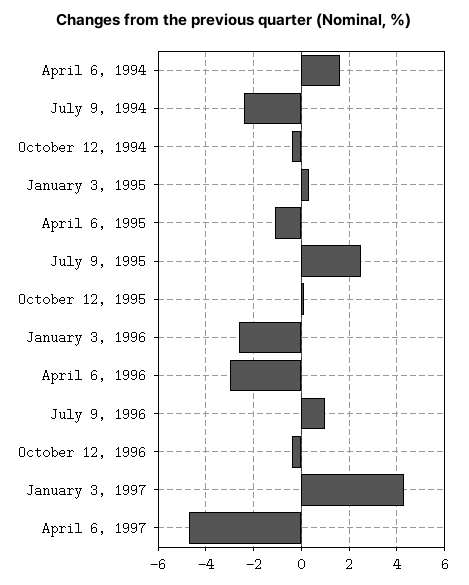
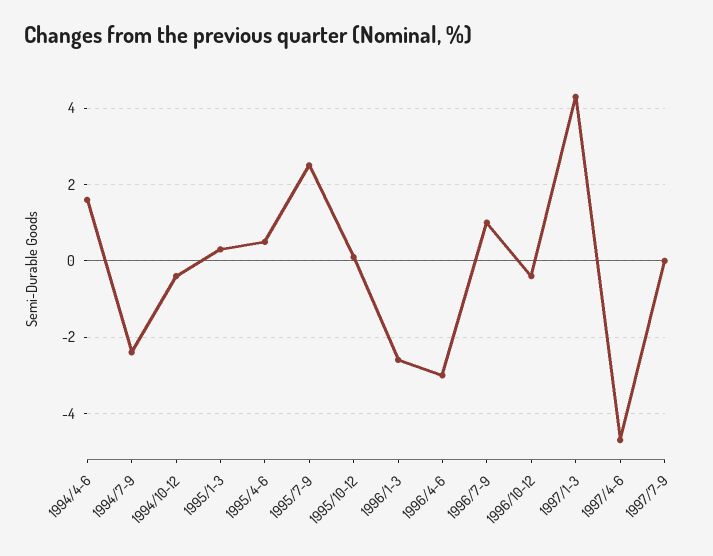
April 6, 1995: -1 -> 0.5
1997/7-9: none -> 0

